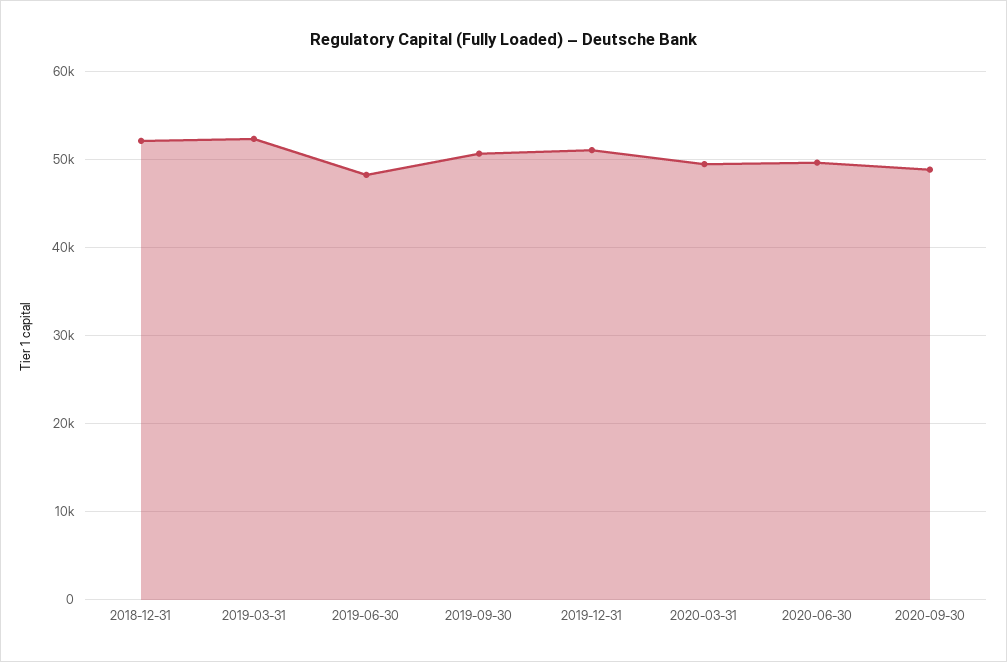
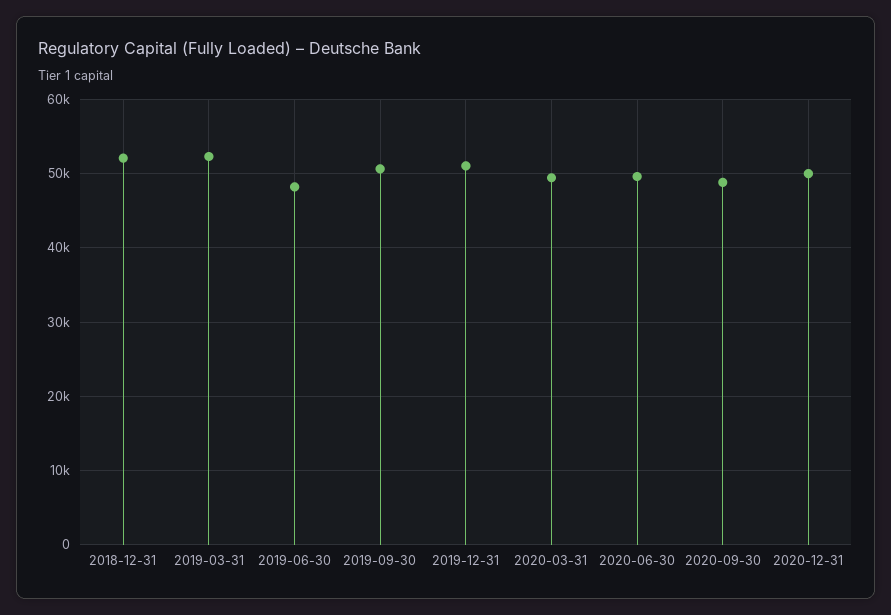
2020-12-31: none -> 50000

